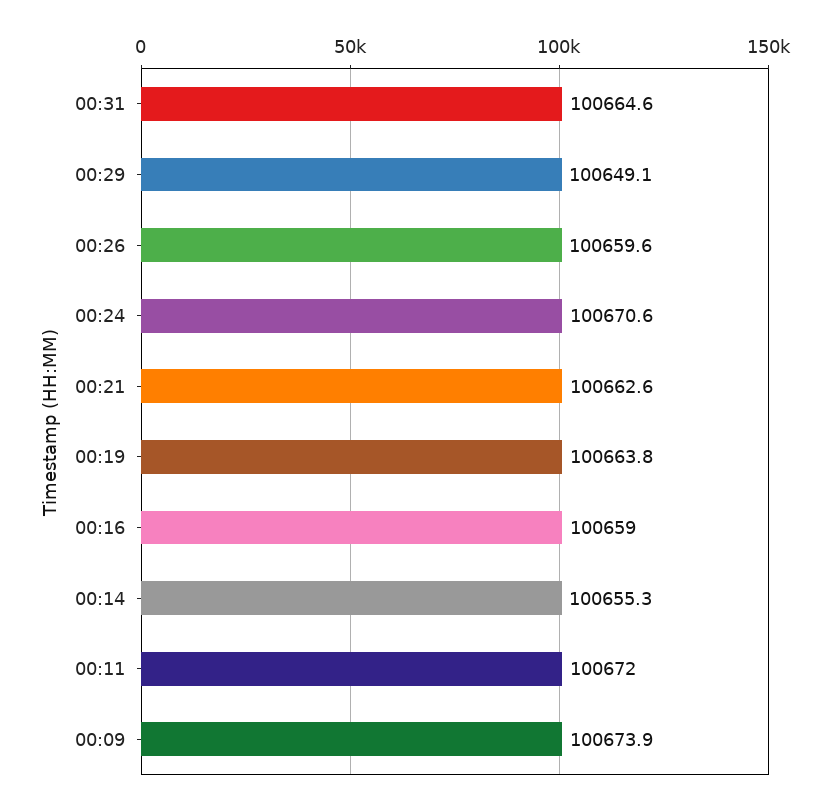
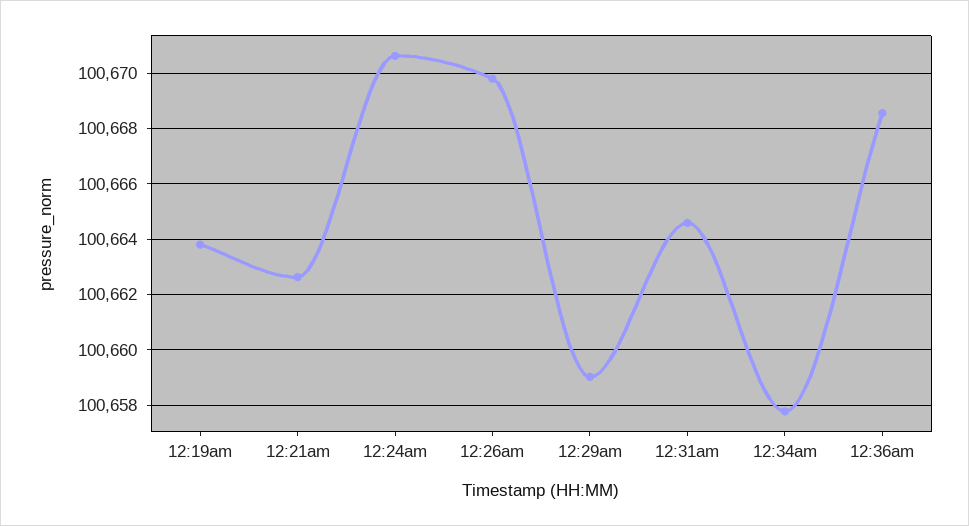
00:29: 100649.1 -> 100659
00:26: 100659.6 -> 100669.75
00:16: 100659 -> none
00:14: 100655.3 -> none
00:11: 100672 -> none
00:09: 100673.9 -> none
12:34am: none -> 100657.75
12:36am: none -> 100668.5

